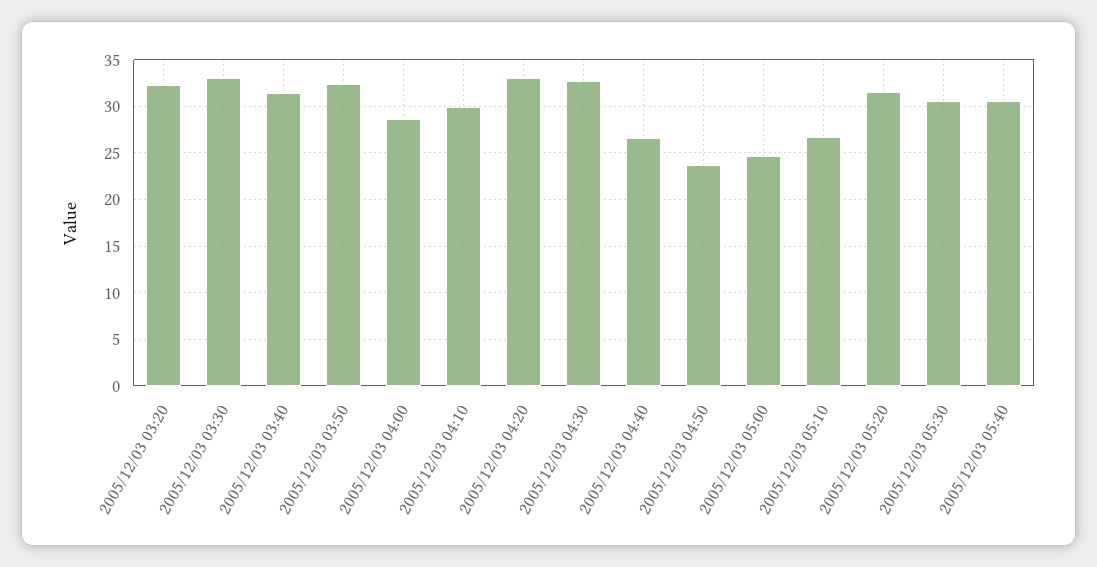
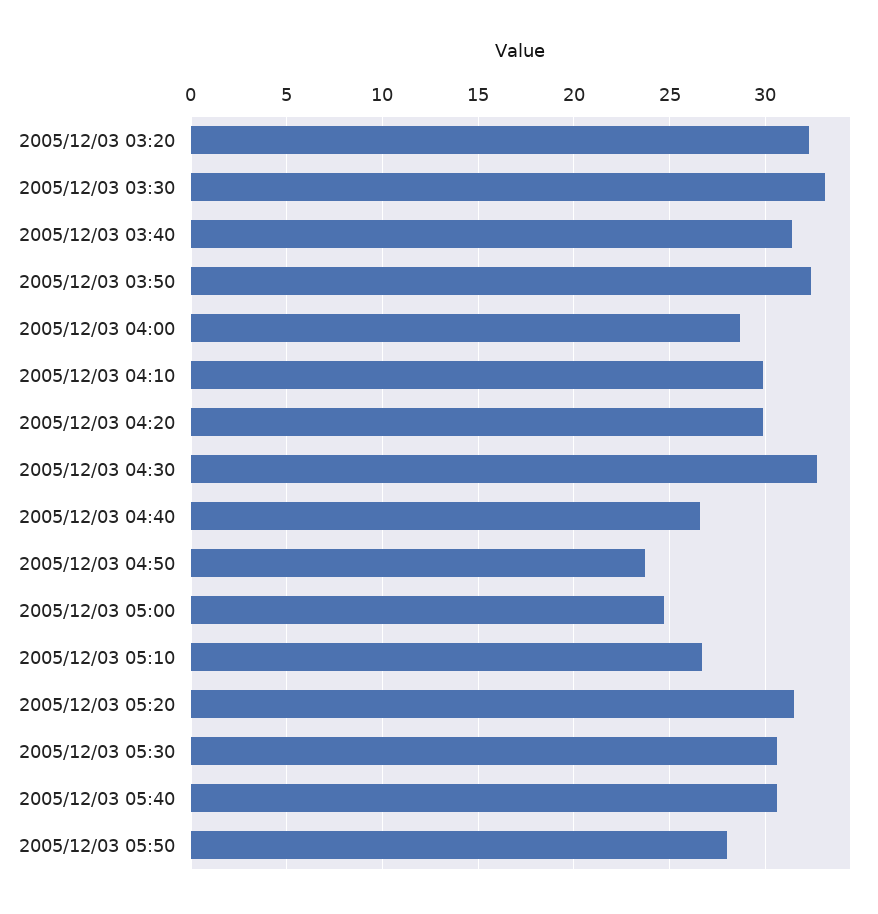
2005/12/03 04:20: 33 -> 30
2005/12/03 05:50: none -> 28

